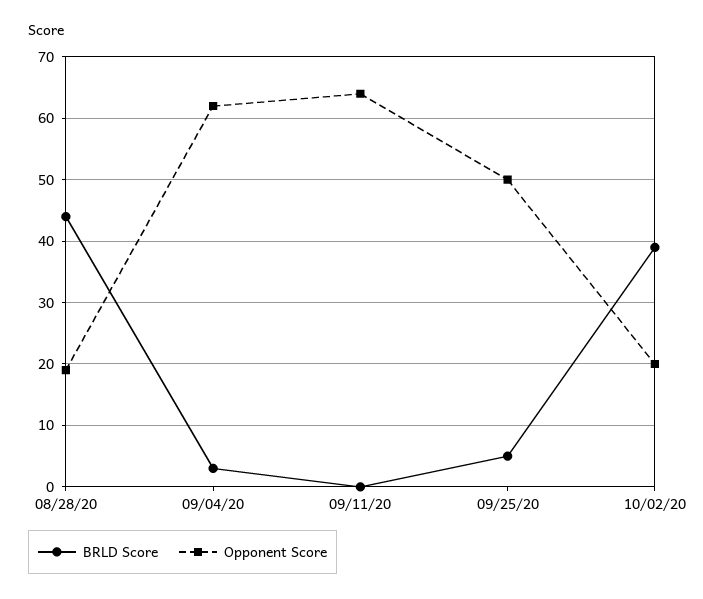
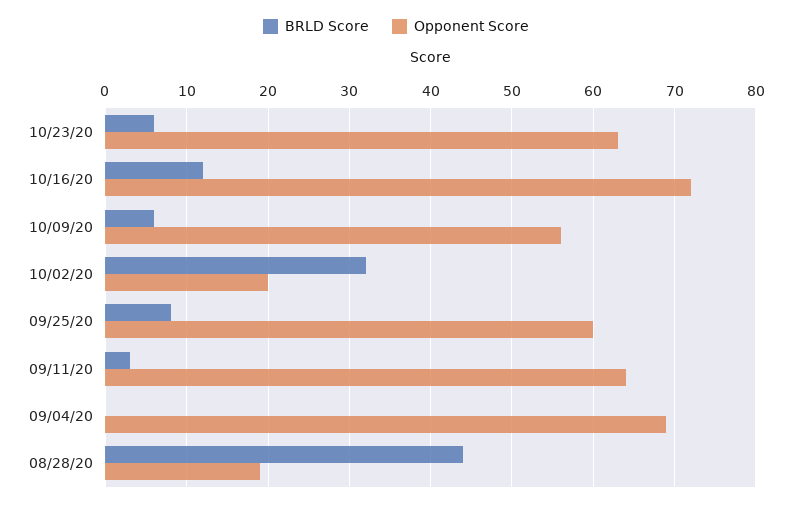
BRLD Score, 09/04/20: 3 -> 0
Opponent Score, 09/04/20: 62 -> 69
BRLD Score, 09/11/20: 0 -> 3
BRLD Score, 09/25/20: 5 -> 8
Opponent Score, 09/25/20: 50 -> 60
BRLD Score, 10/02/20: 39 -> 32
BRLD Score, 10/23/20: none -> 6
Opponent Score, 10/23/20: none -> 63
BRLD Score, 10/16/20: none -> 12
Opponent Score, 10/16/20: none -> 72
BRLD Score, 10/09/20: none -> 6
Opponent Score, 10/09/20: none -> 56

